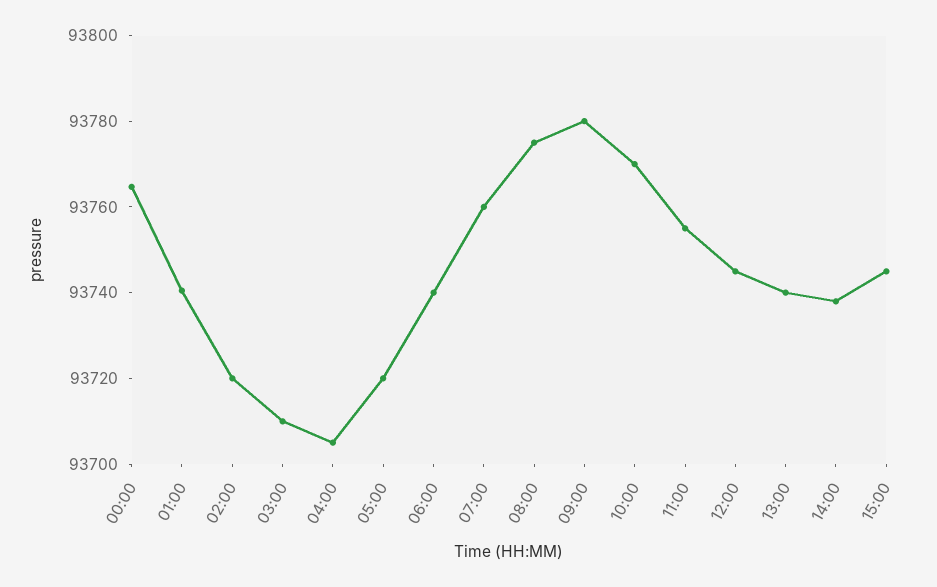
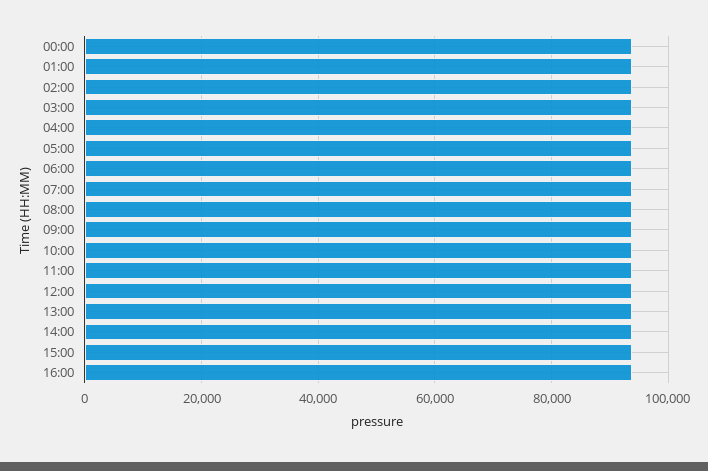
16:00: none -> 94000

